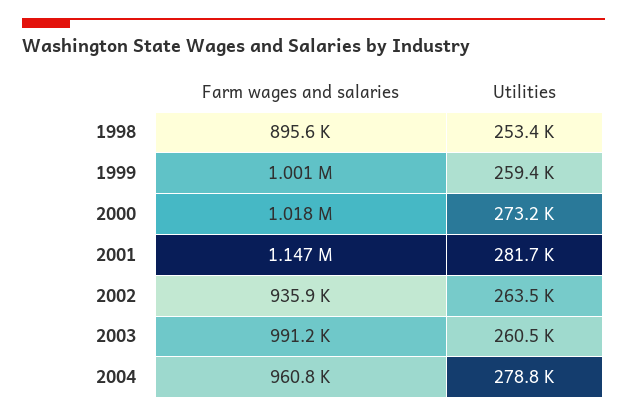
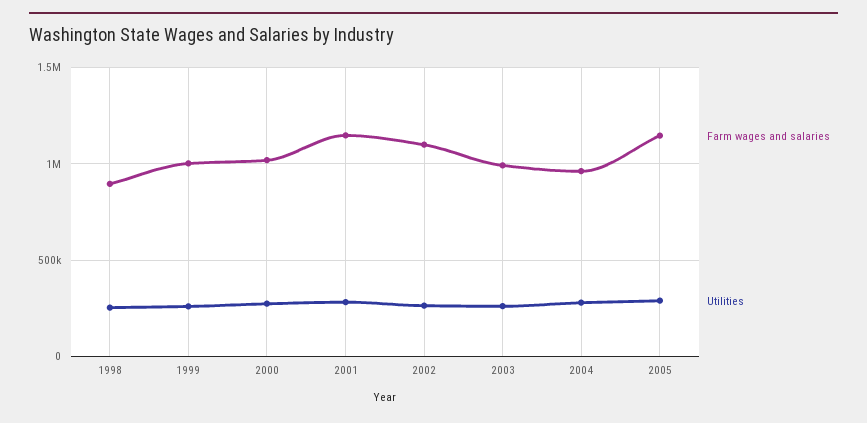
Farm wages and salaries, 2002: 935900 -> 1100000
Farm wages and salaries, 2005: none -> 1150000
Utilities, 2005: none -> 300000

